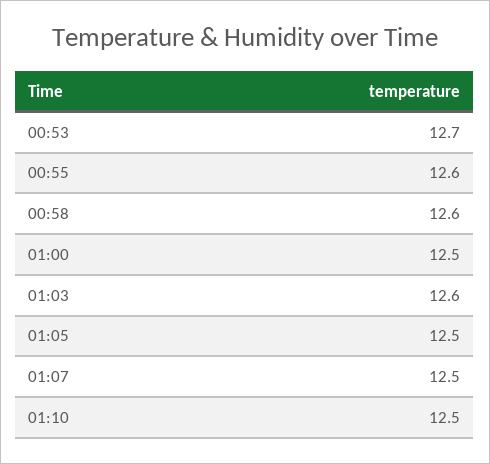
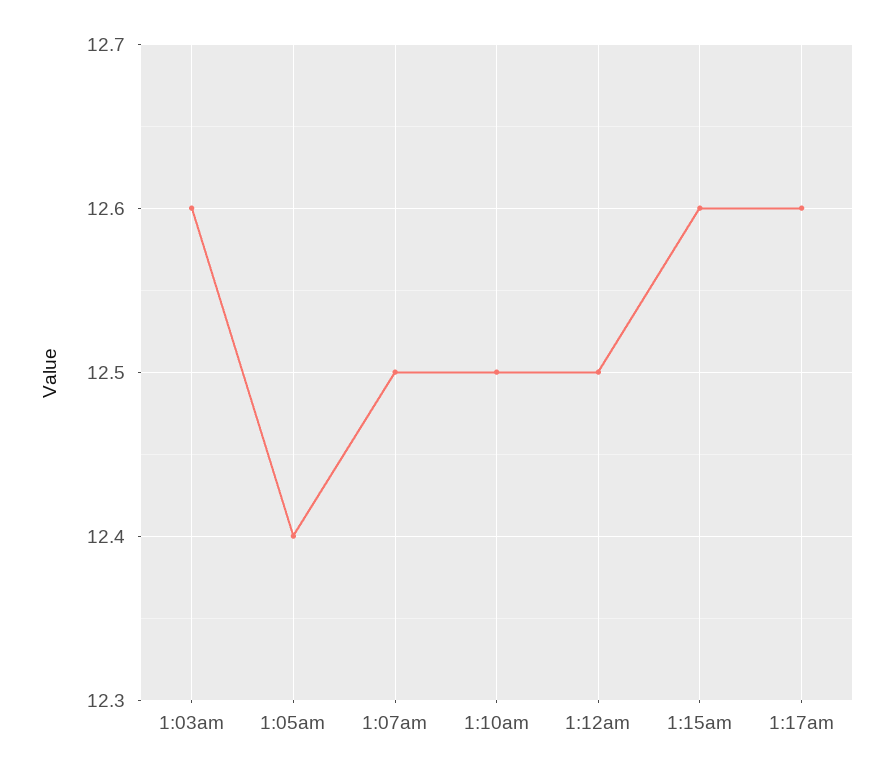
00:53: 12.7 -> none
00:55: 12.6 -> none
00:58: 12.6 -> none
01:00: 12.5 -> none
01:05: 12.5 -> 12.4
1:12am: none -> 12.5
1:15am: none -> 12.6
1:17am: none -> 12.6

